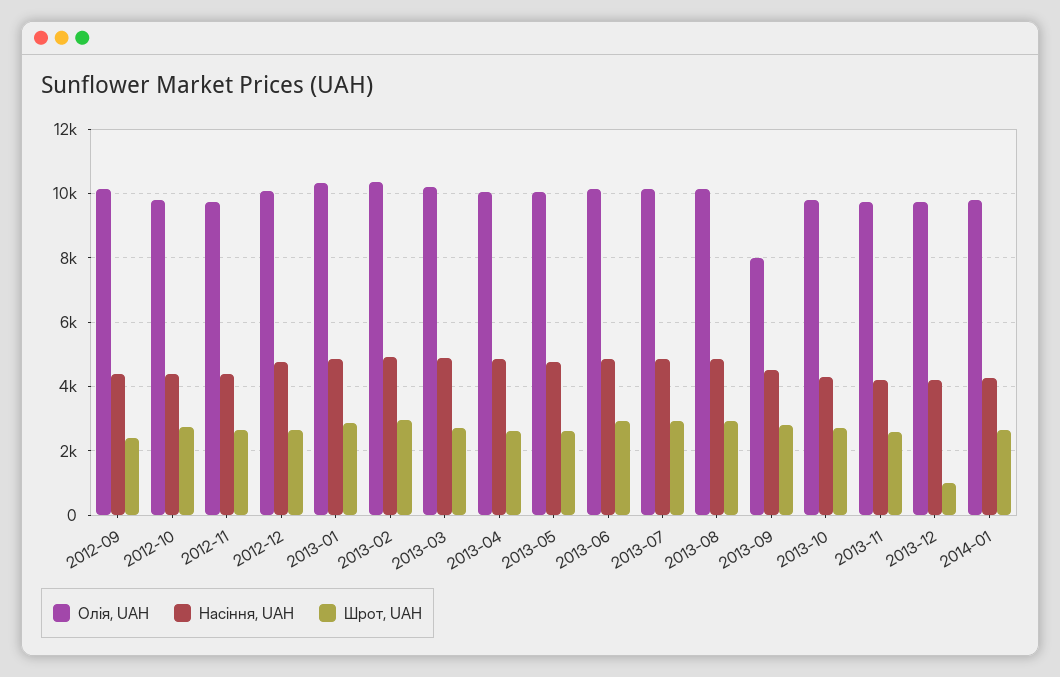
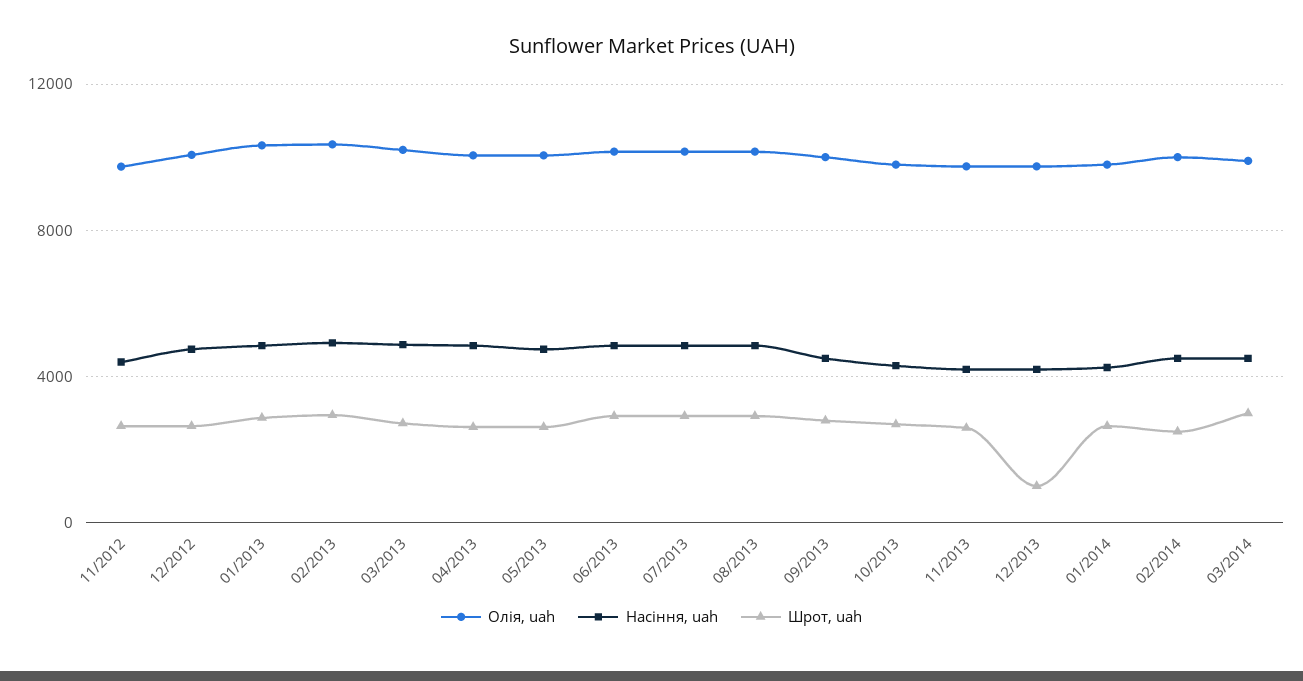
Олія, UAH, 2012-09: 10200 -> none
Насіння, UAH, 2012-09: 4400 -> none
Шрот, UAH, 2012-09: 2400 -> none
Олія, UAH, 2012-10: 9800 -> none
Насіння, UAH, 2012-10: 4400 -> none
Шрот, UAH, 2012-10: 2800 -> none
Олія, UAH, 2013-09: 8000 -> 10000
Олія, UAH, 02/2014: none -> 10000
Насіння, UAH, 02/2014: none -> 4500
Шрот, UAH, 02/2014: none -> 2500
Олія, UAH, 03/2014: none -> 10000
Насіння, UAH, 03/2014: none -> 4500
Шрот, UAH, 03/2014: none -> 3000

